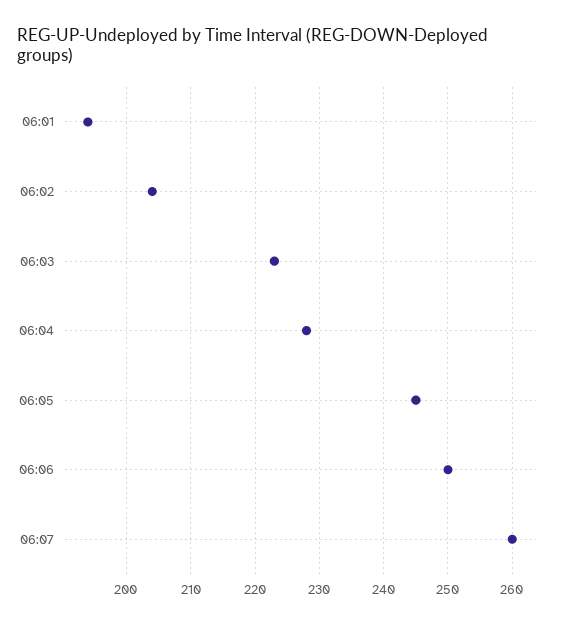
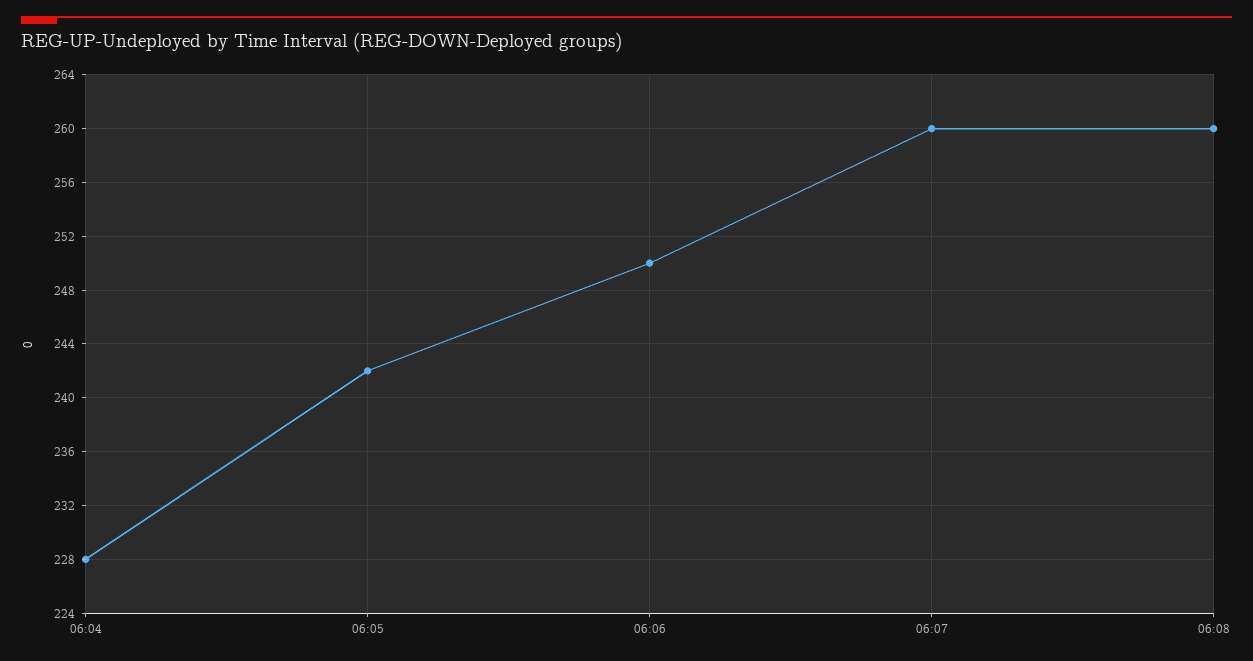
06:01: 194 -> none
06:02: 204 -> none
06:03: 223 -> none
06:05: 245 -> 242
06:08: none -> 260

